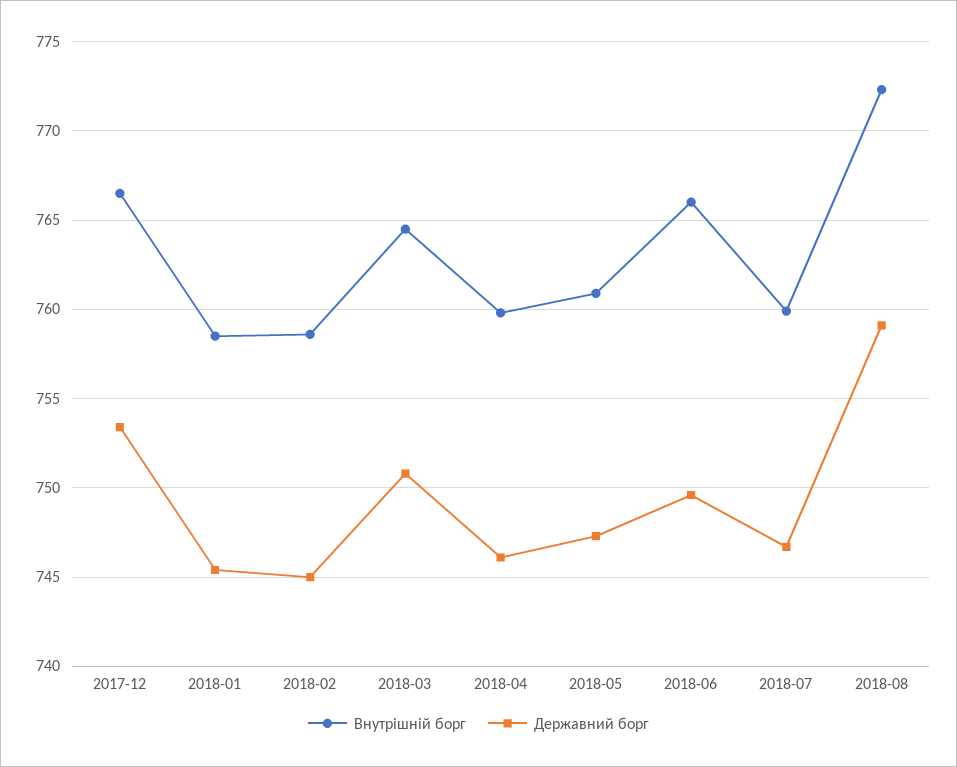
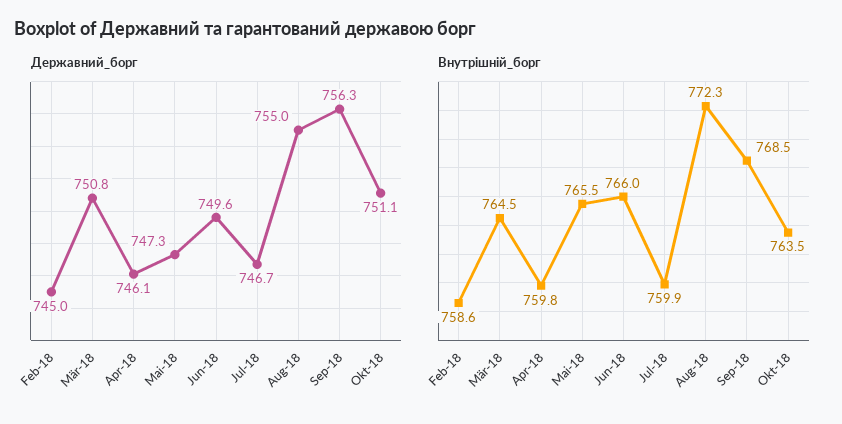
Внутрішній борг, 2017-12: 766.5 -> none
Державний борг, 2017-12: 753.5 -> none
Внутрішній борг, 2018-01: 758.5 -> none
Державний борг, 2018-01: 745.5 -> none
Внутрішній борг, 2018-05: 761 -> 765.5
Державний борг, 2018-08: 759 -> 755
Державний борг, Sep-18: none -> 756.3
Державний борг, Okt-18: none -> 751.1
Внутрішній борг, Sep-18: none -> 768.5
Внутрішній борг, Okt-18: none -> 763.5

